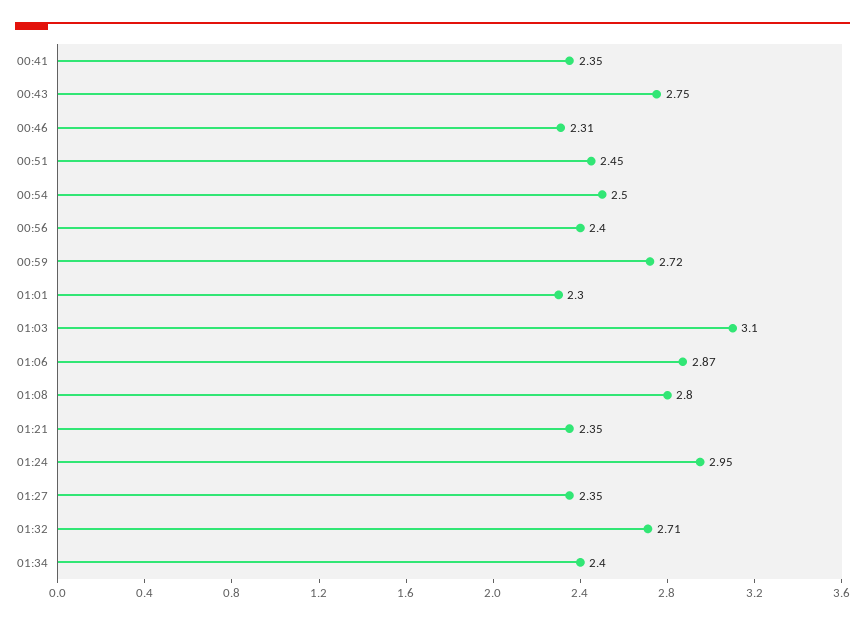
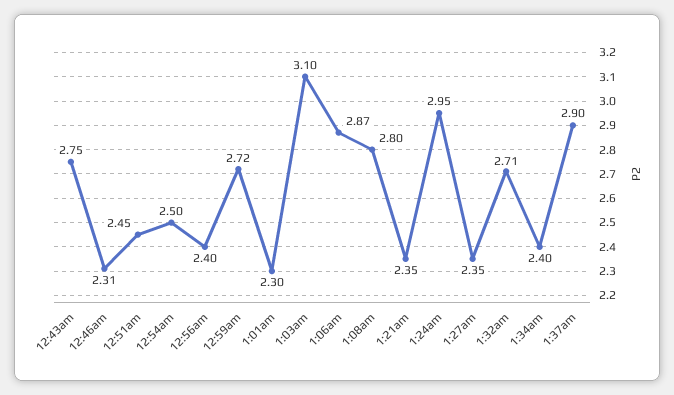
00:41: 2.35 -> none
1:37am: none -> 2.9

